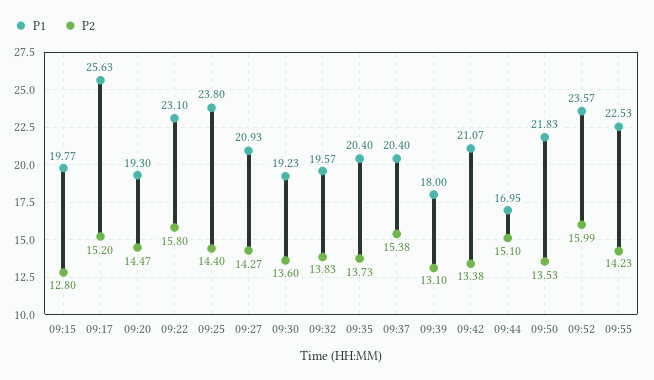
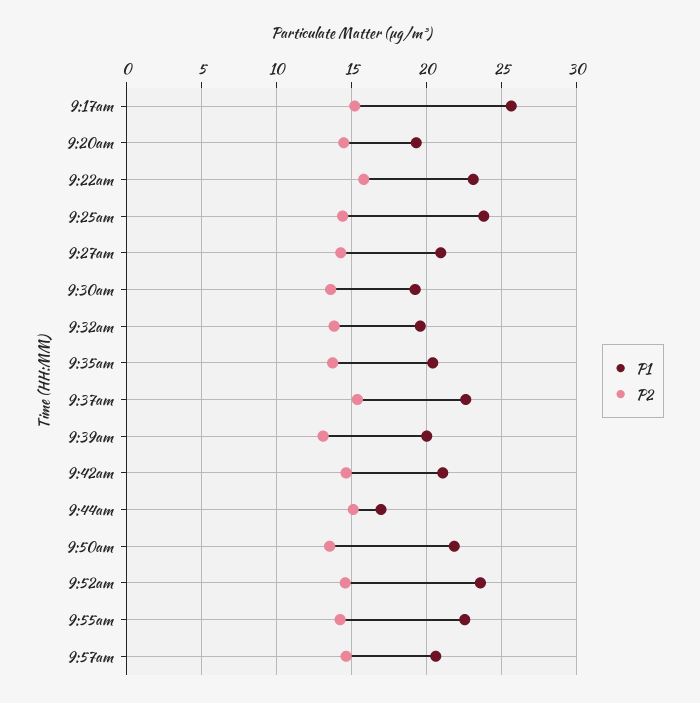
P1, 09:15: 19.77 -> none
P2, 09:15: 12.8 -> none
P1, 09:37: 20.4 -> 22.5
P1, 09:39: 18 -> 20
P2, 09:42: 13.38 -> 14.5
P2, 09:52: 15.99 -> 14.5
P1, 9:57am: none -> 20.5
P2, 9:57am: none -> 14.5

